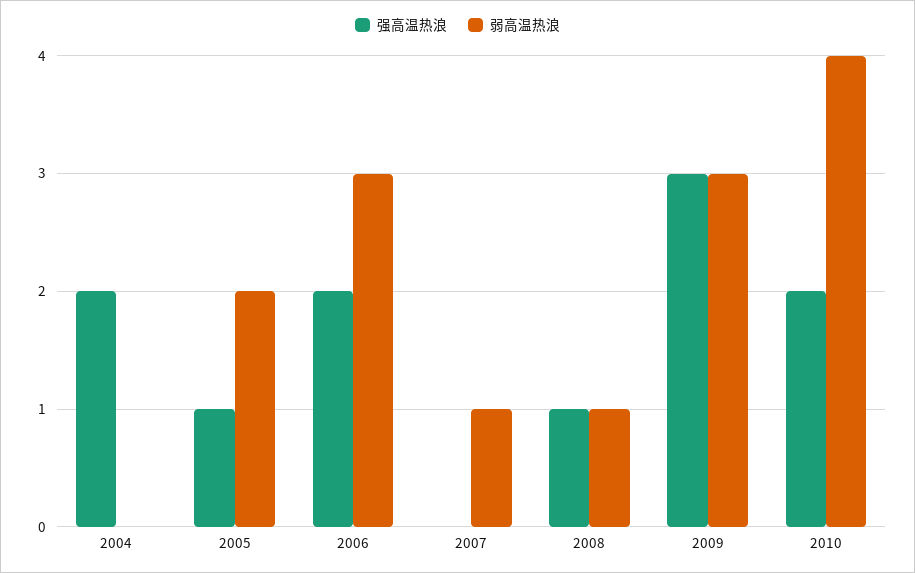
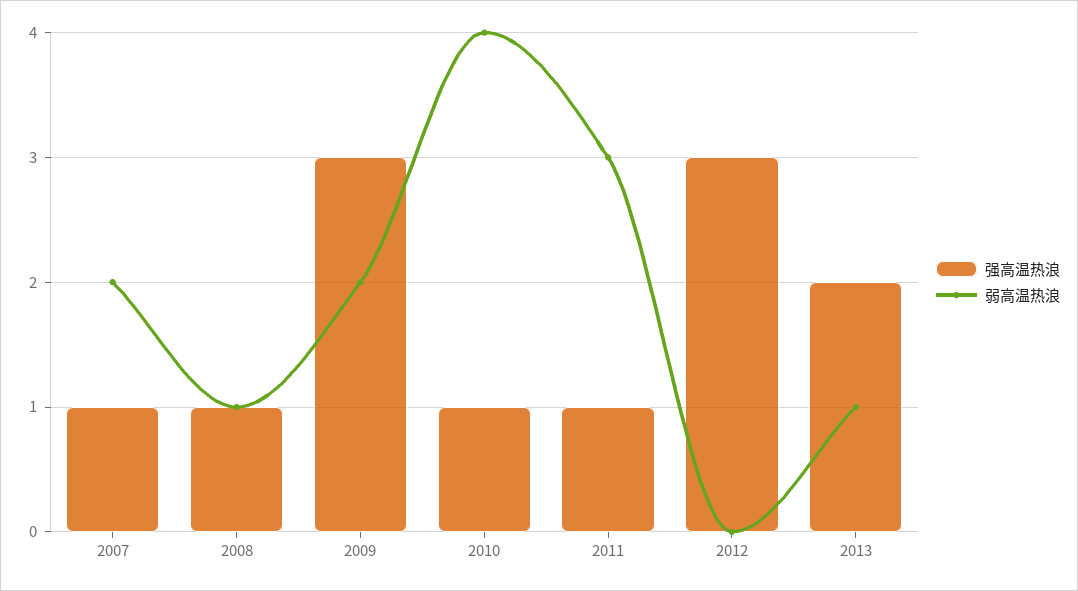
强高温热浪, 2004: 2 -> none
弱高温热浪, 2004: 0 -> none
强高温热浪, 2005: 1 -> none
弱高温热浪, 2005: 2 -> none
强高温热浪, 2006: 2 -> none
弱高温热浪, 2006: 3 -> none
强高温热浪, 2007: 0 -> 1
弱高温热浪, 2007: 1 -> 2
弱高温热浪, 2009: 3 -> 2
强高温热浪, 2010: 2 -> 1
强高温热浪, 2011: none -> 1
弱高温热浪, 2011: none -> 3
强高温热浪, 2012: none -> 3
弱高温热浪, 2012: none -> 0
强高温热浪, 2013: none -> 2
弱高温热浪, 2013: none -> 1

